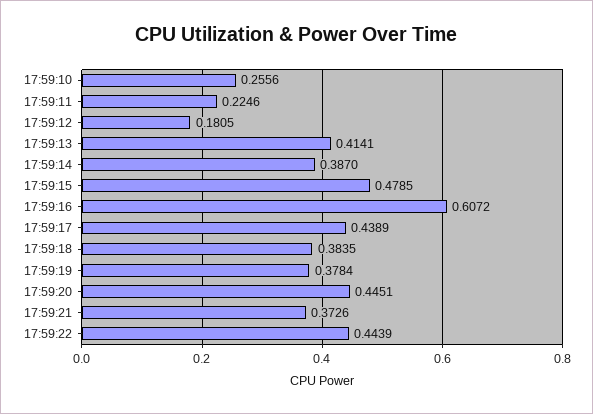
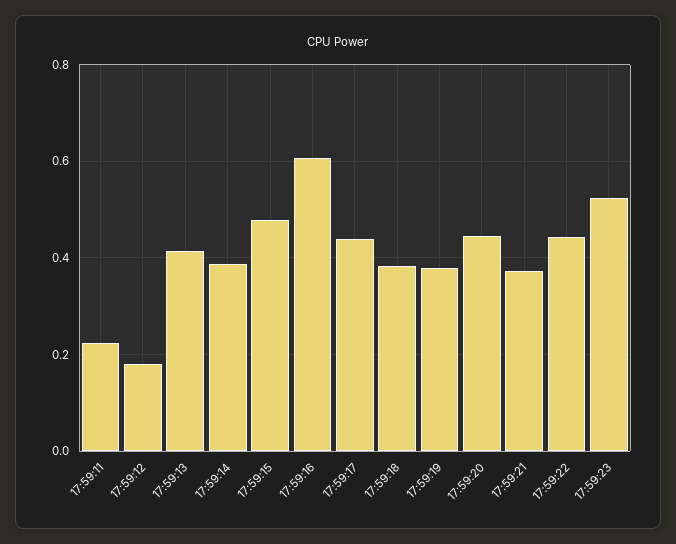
17:59:10: 0.2556 -> none
17:59:23: none -> 0.52

